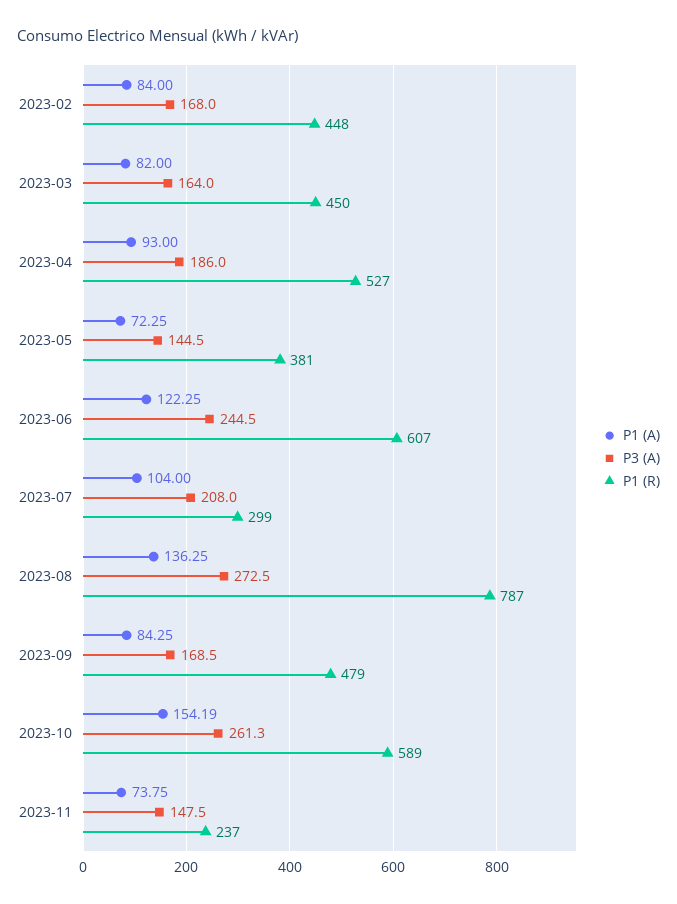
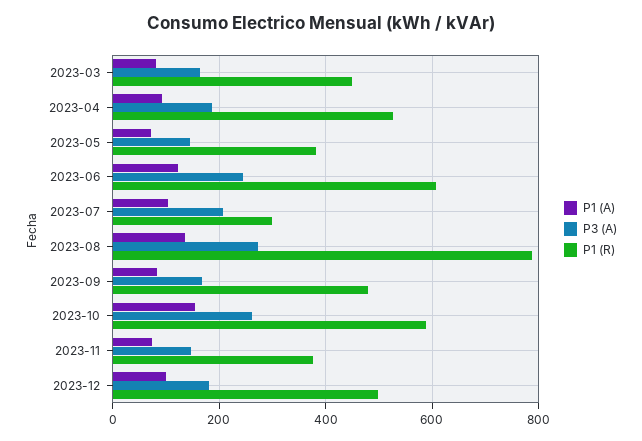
P1 (A), 2023-02: 84 -> none
P3 (A), 2023-02: 168 -> none
P1 (R), 2023-02: 448 -> none
P1 (R), 2023-11: 237 -> 380
P1 (A), 2023-12: none -> 100
P3 (A), 2023-12: none -> 180
P1 (R), 2023-12: none -> 500

